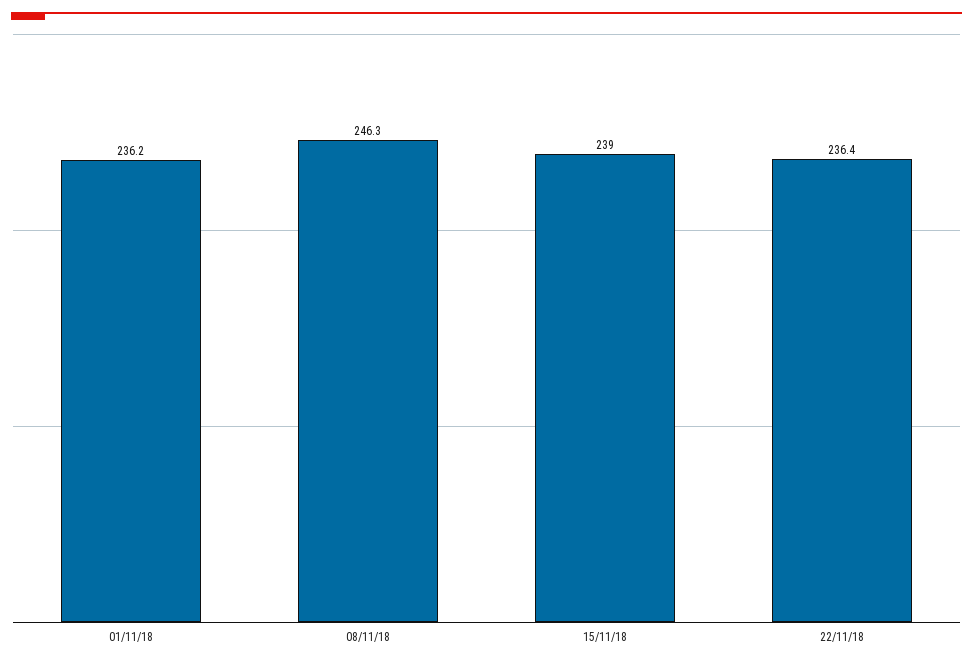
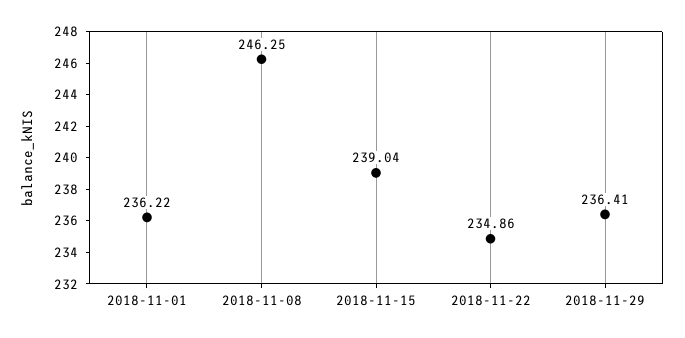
22/11/18: 236.4 -> 234.86
2018-11-29: none -> 236.41

